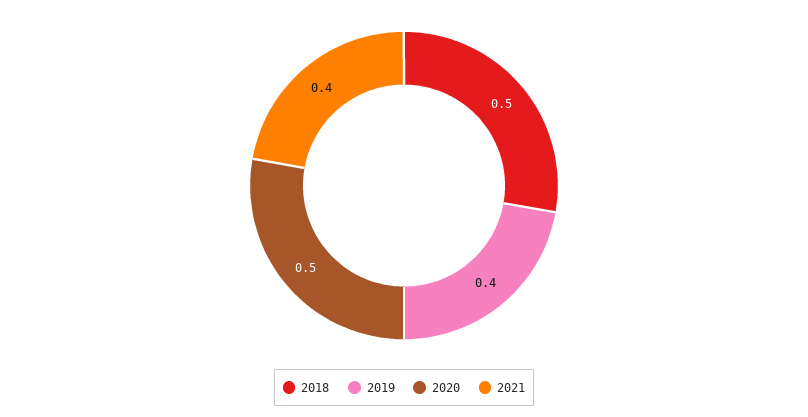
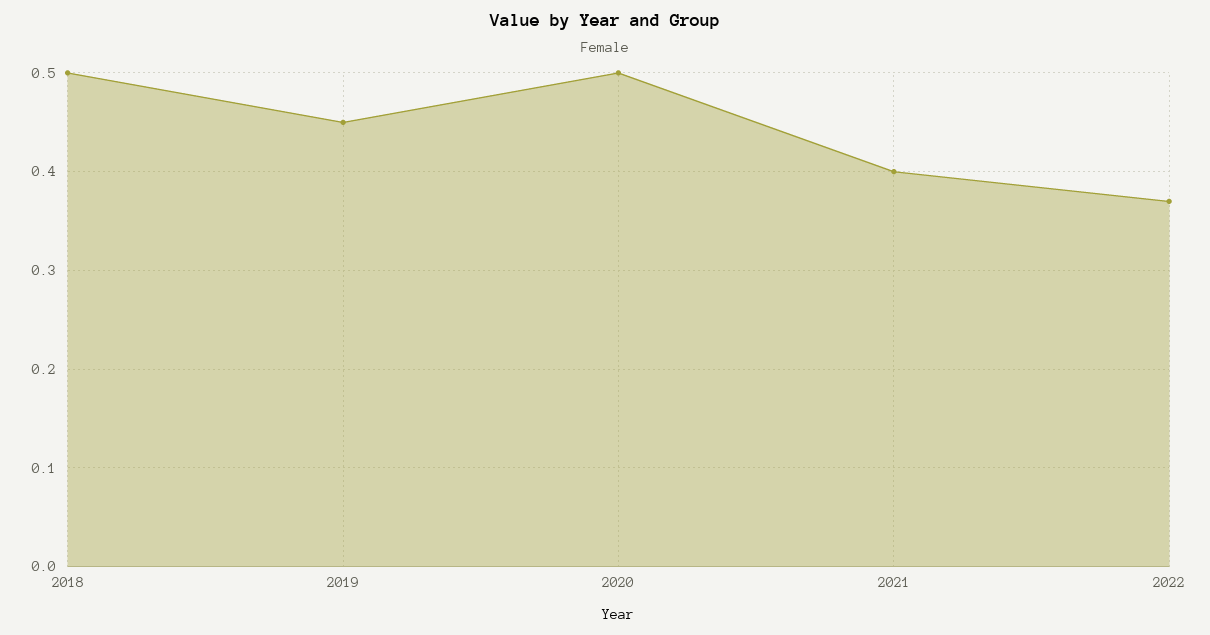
2019: 0.4 -> 0.45
2022: none -> 0.37

